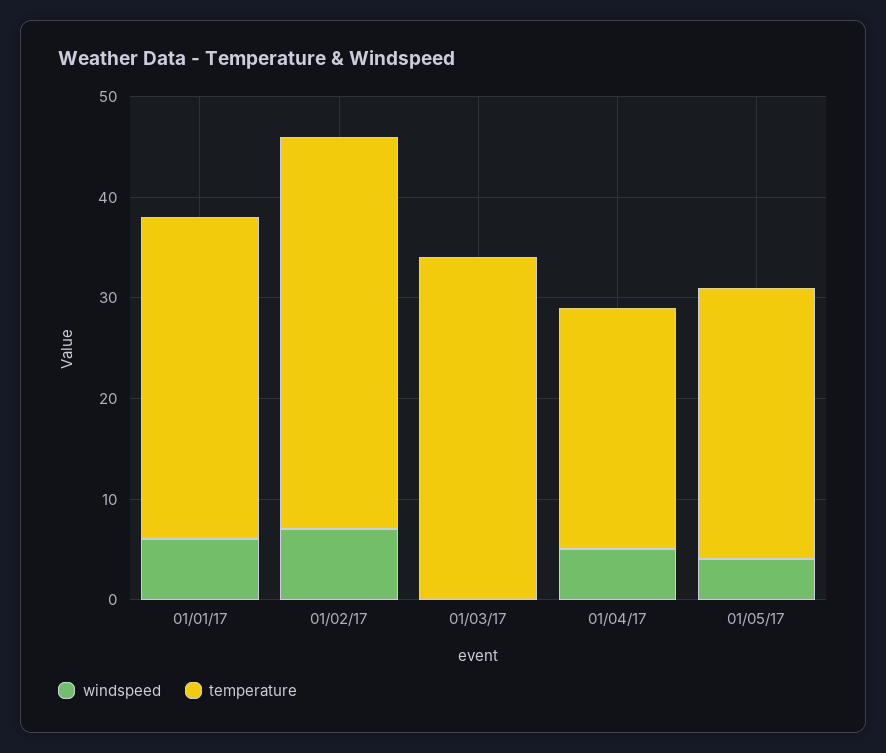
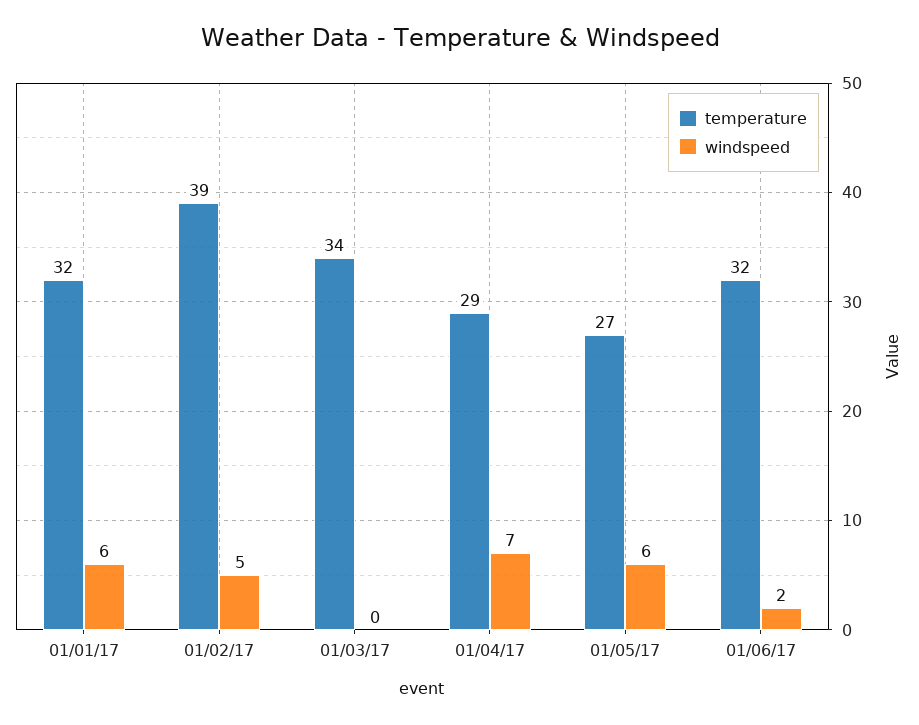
windspeed, 01/02/17: 7 -> 5
windspeed, 01/04/17: 5 -> 7
temperature, 01/04/17: 24 -> 29
windspeed, 01/05/17: 4 -> 6
temperature, 01/06/17: none -> 32
windspeed, 01/06/17: none -> 2

